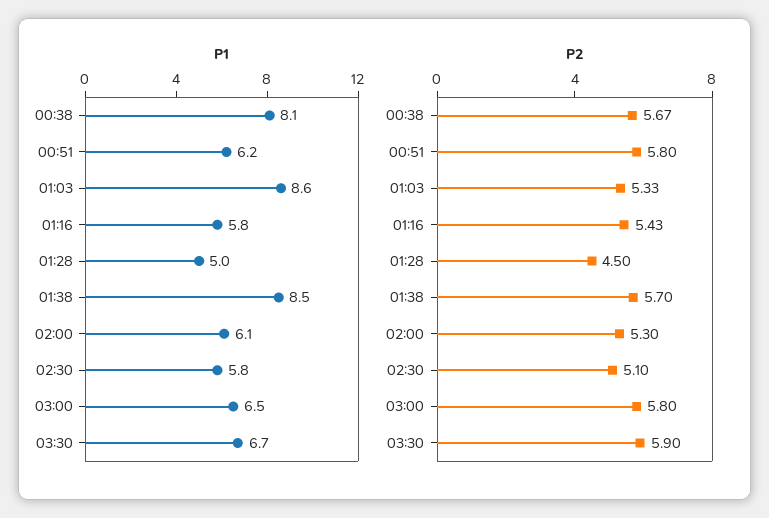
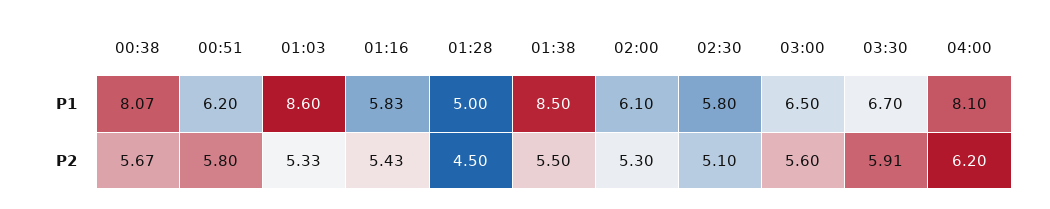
P2, 01:38: 5.7 -> 5.5
P2, 03:00: 5.8 -> 5.6
P2, 03:30: 5.9 -> 5.91
P1, 04:00: none -> 8.1
P2, 04:00: none -> 6.2

